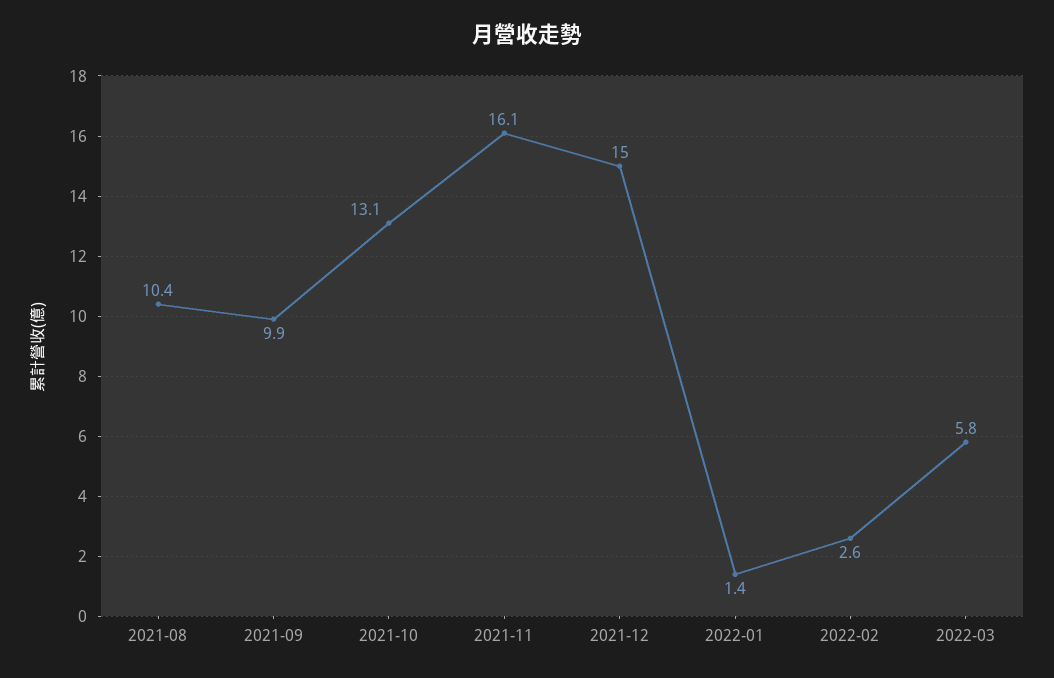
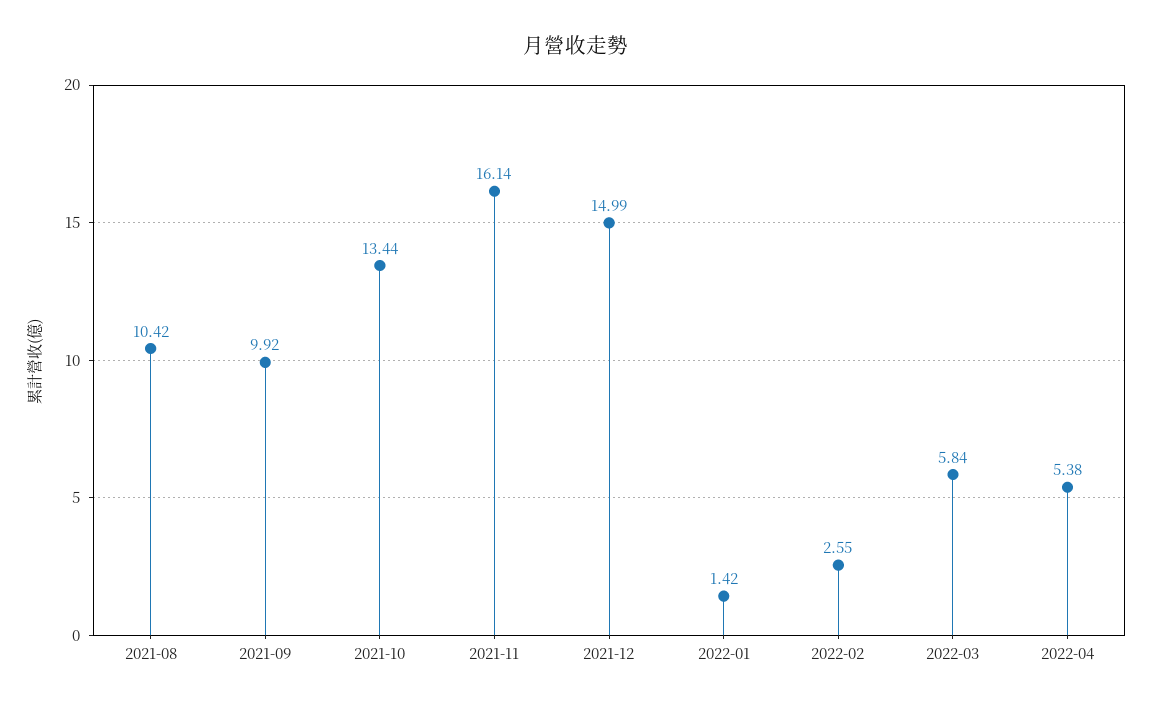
2021-10: 13.1 -> 13.44
2022-04: none -> 5.38

